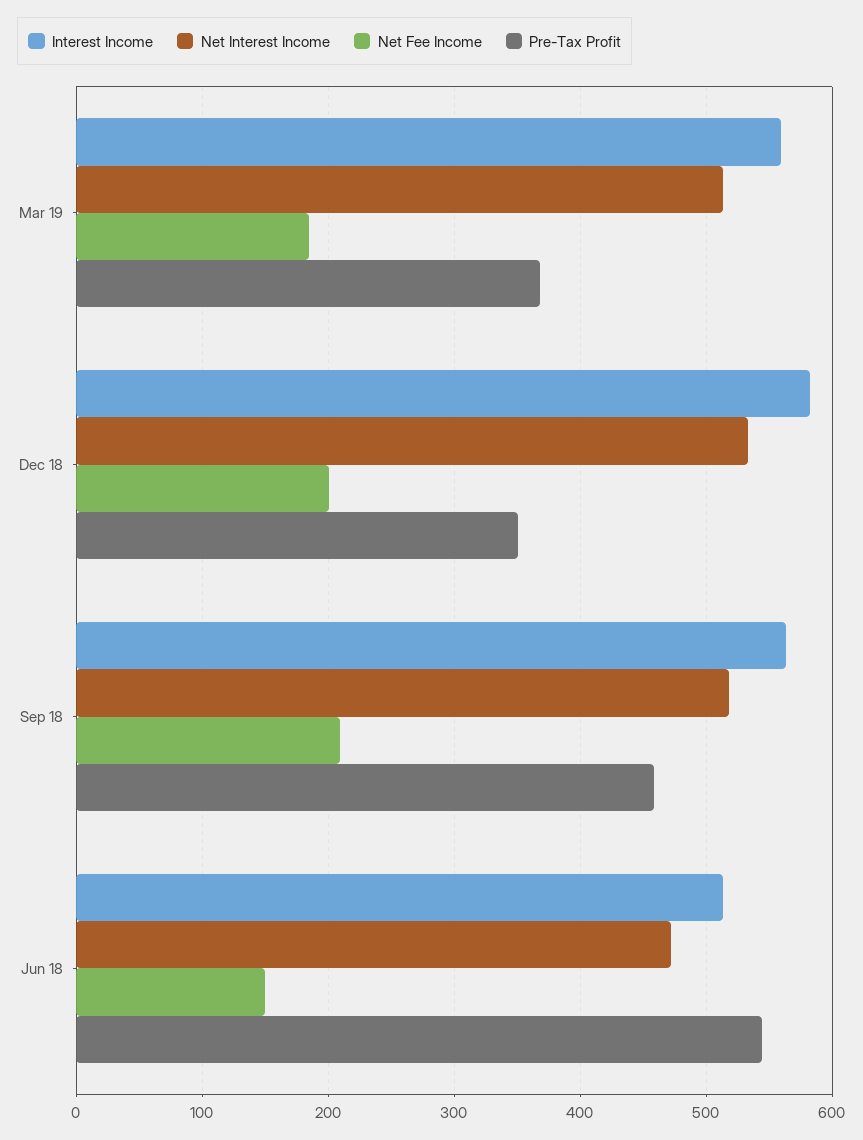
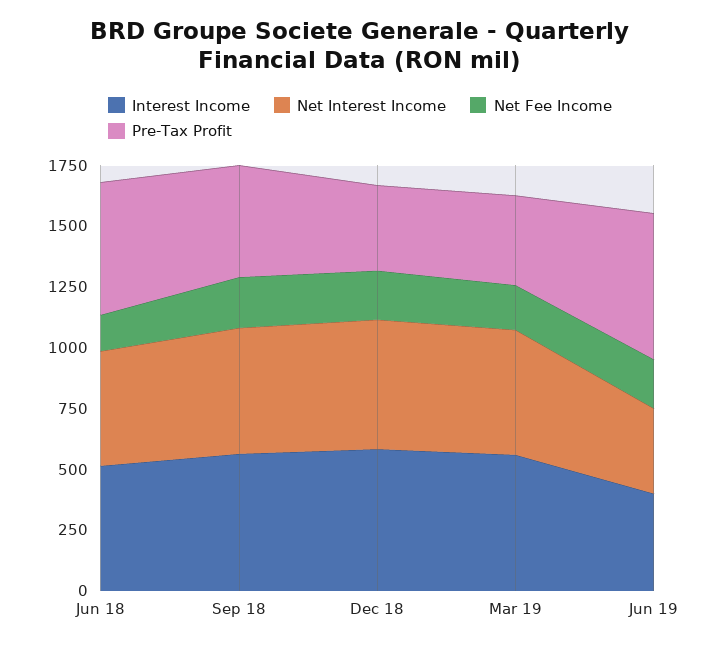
Interest Income, Jun 19: none -> 400
Net Interest Income, Jun 19: none -> 350
Net Fee Income, Jun 19: none -> 200
Pre-Tax Profit, Jun 19: none -> 600

